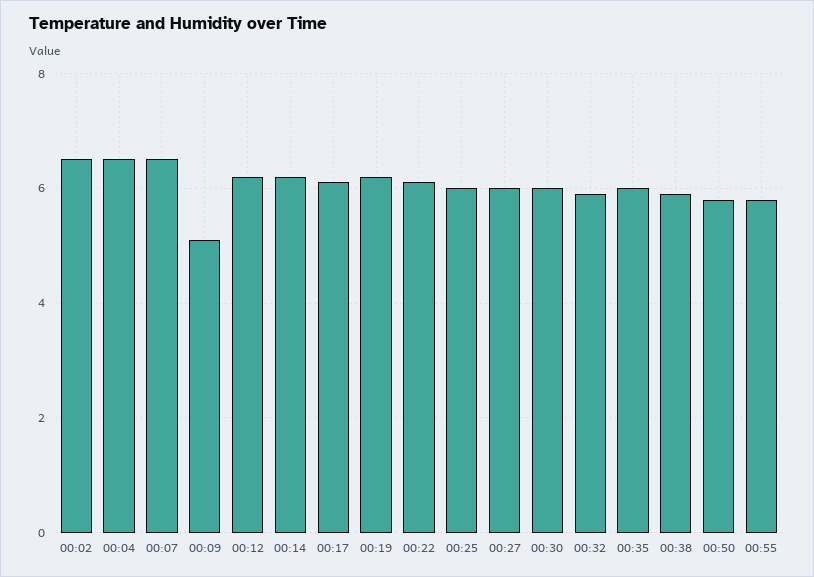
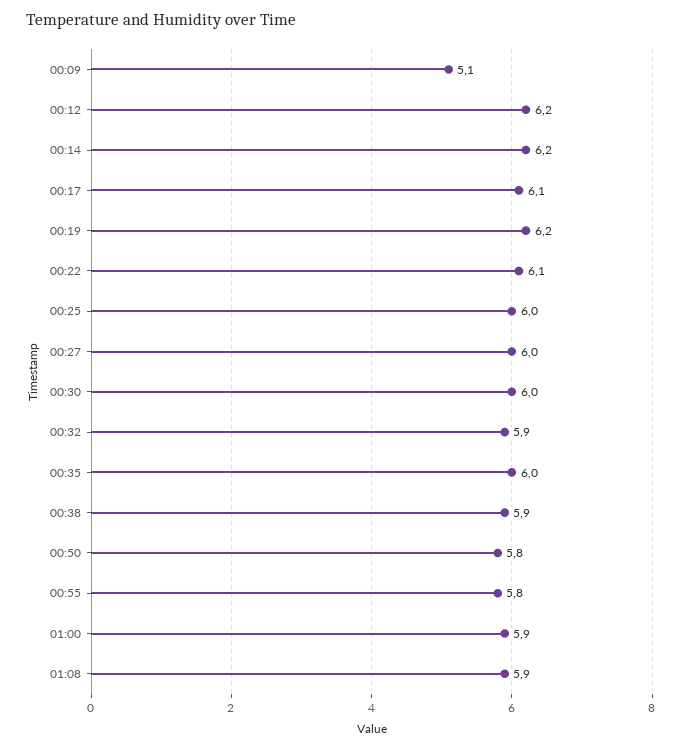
00:02: 6.5 -> none
00:04: 6.5 -> none
00:07: 6.5 -> none
01:00: none -> 5.9
01:08: none -> 5.9

